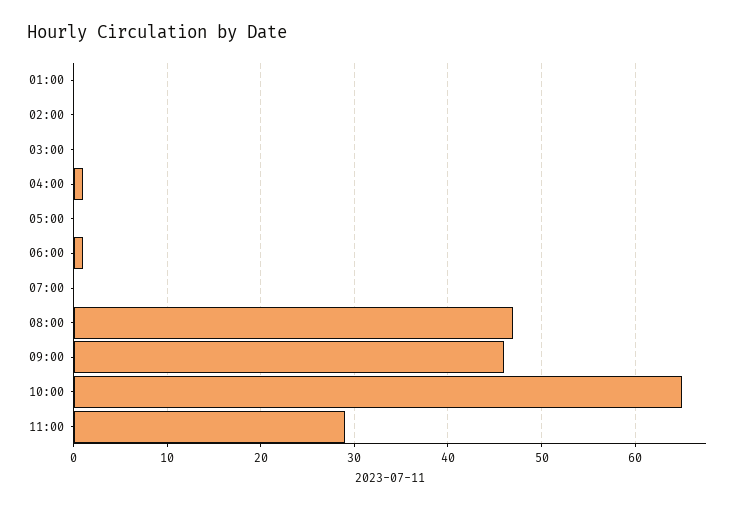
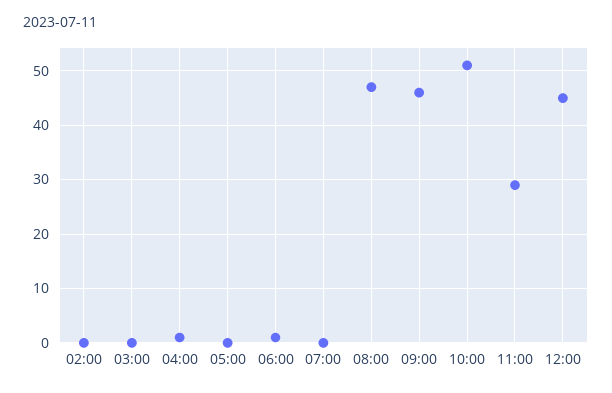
01:00: 0 -> none
10:00: 65 -> 50
12:00: none -> 45

